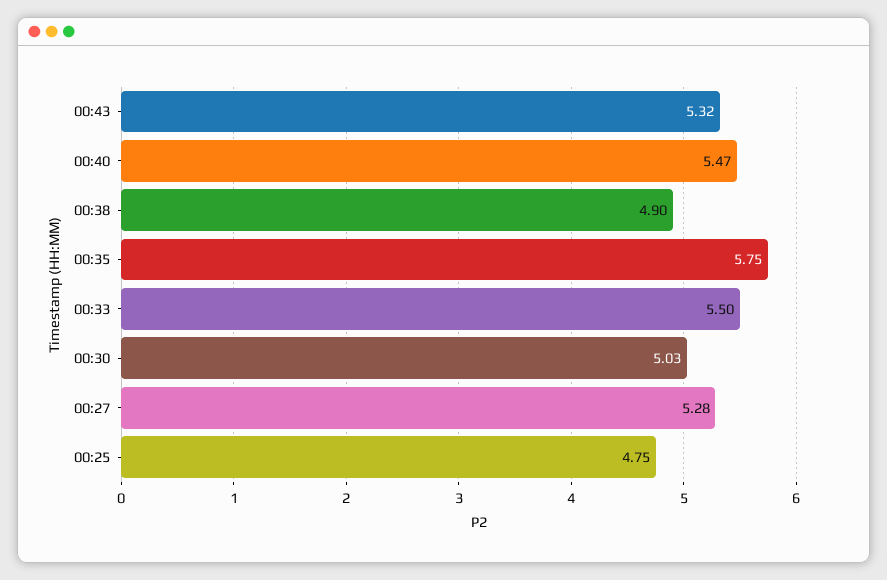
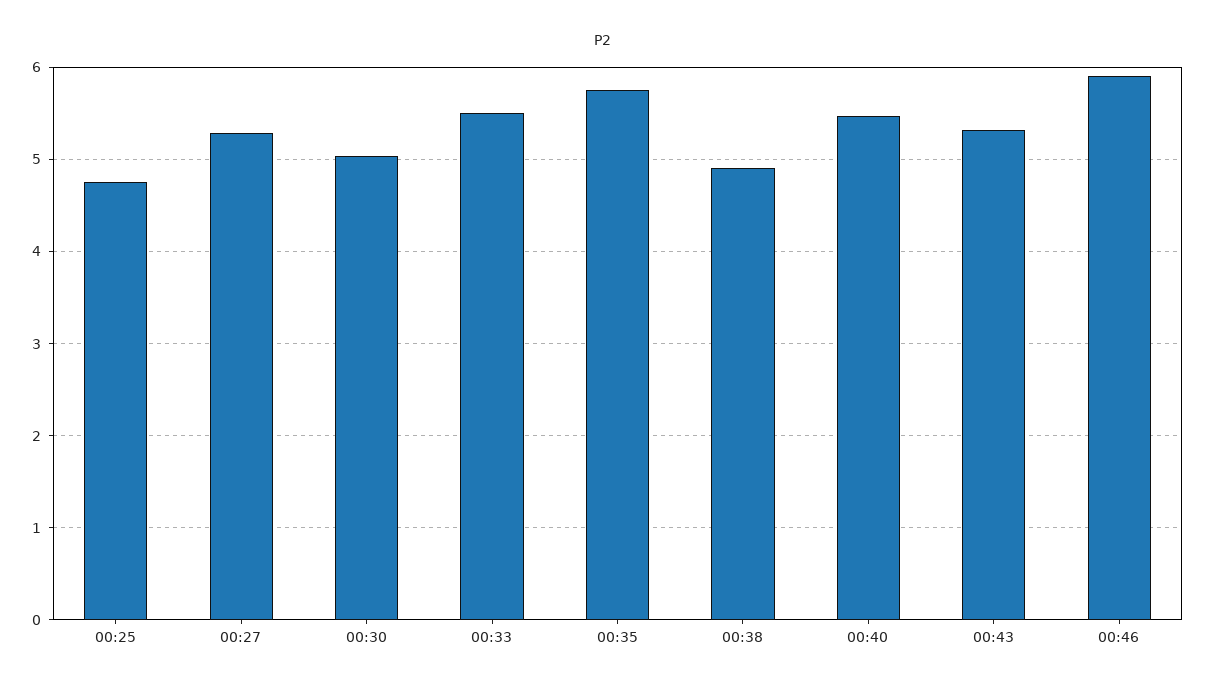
00:46: none -> 5.9

